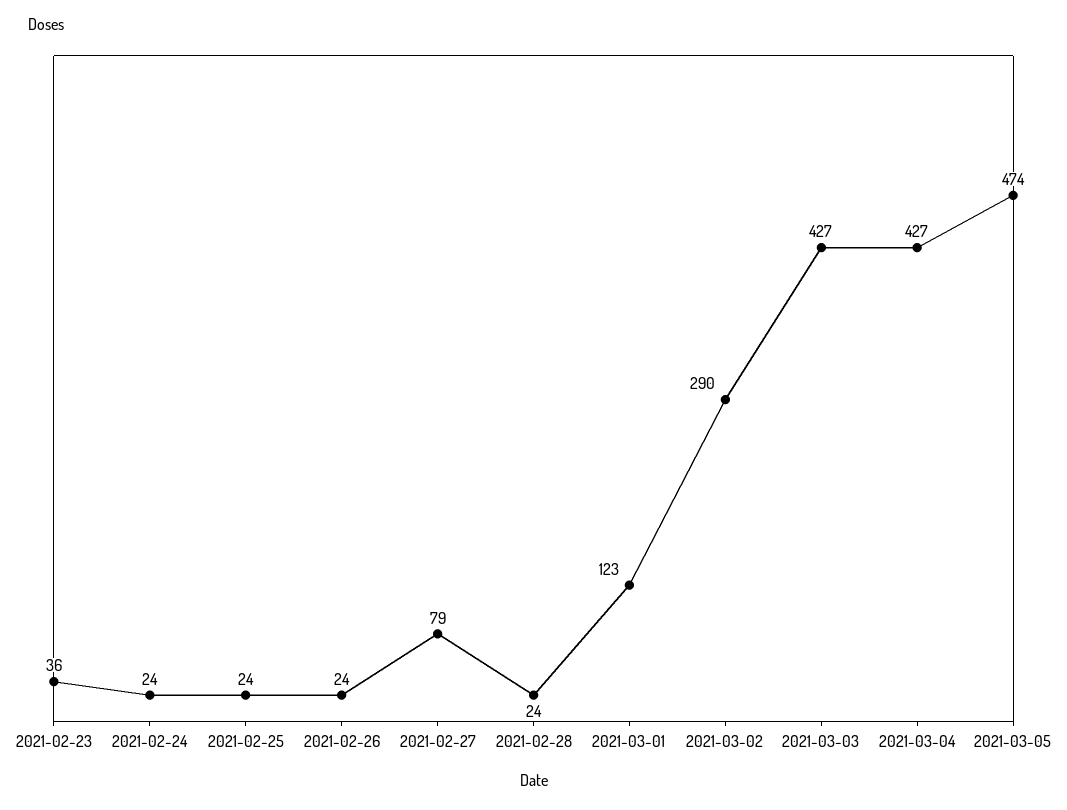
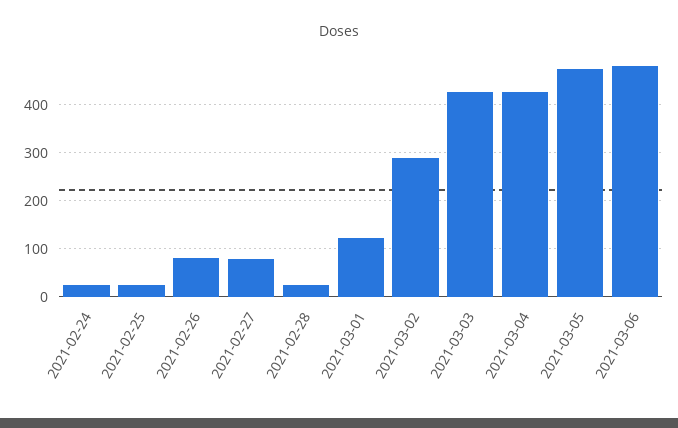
2021-02-23: 36 -> none
2021-02-26: 24 -> 80
2021-03-06: none -> 480

